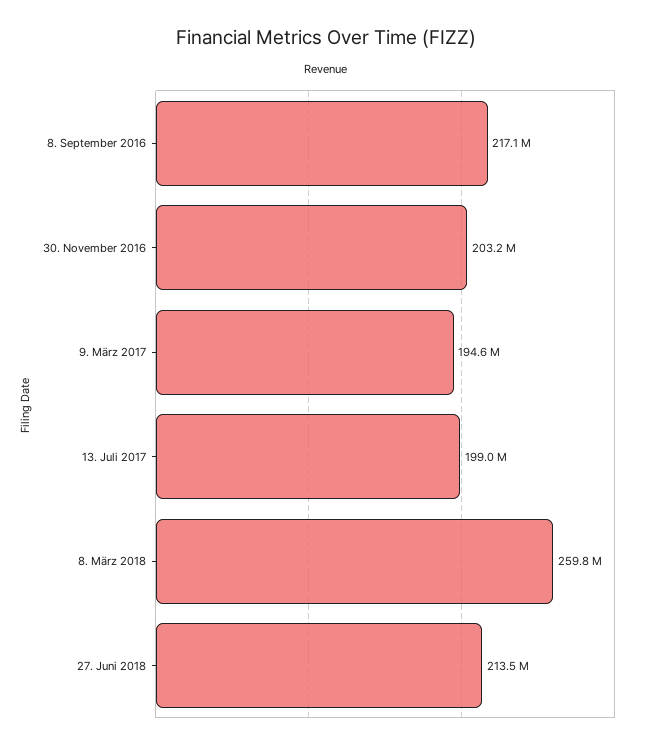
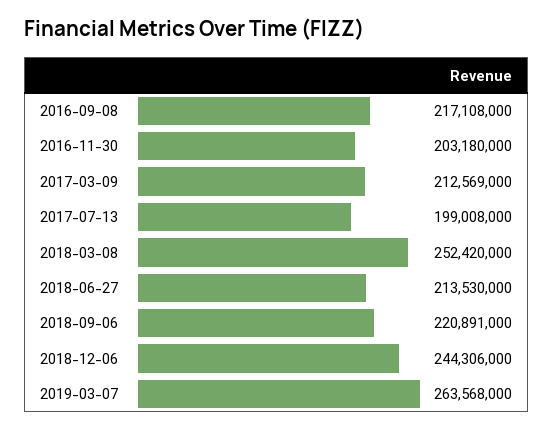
9. März 2017: 194600000 -> 212569000
8. März 2018: 259800000 -> 252420000
2018-09-06: none -> 220891000
2018-12-06: none -> 244306000
2019-03-07: none -> 263568000

